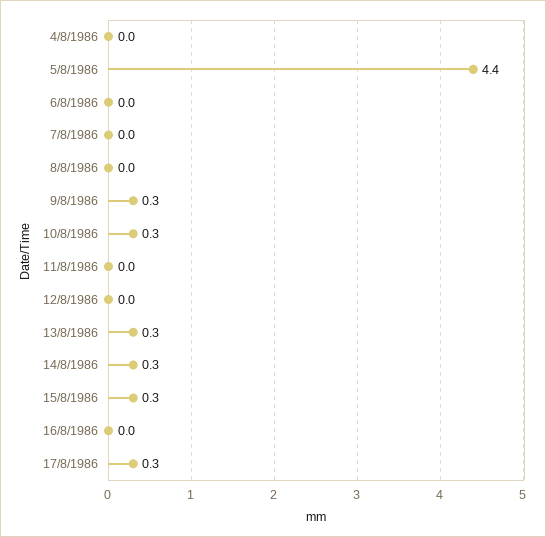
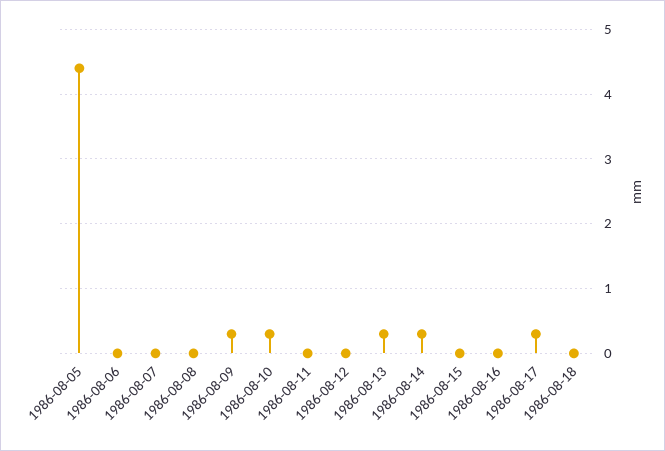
4/8/1986: 0 -> none
15/8/1986: 0.3 -> 0
1986-08-18: none -> 0

